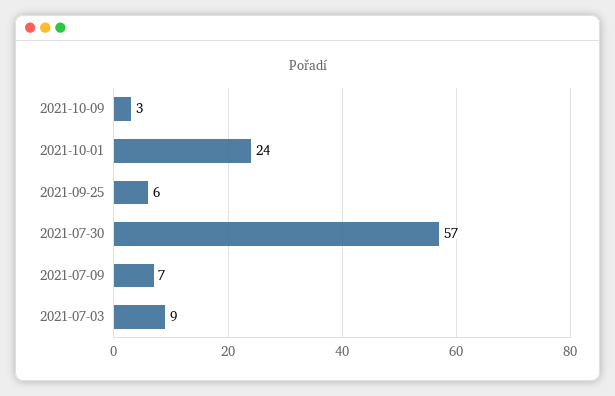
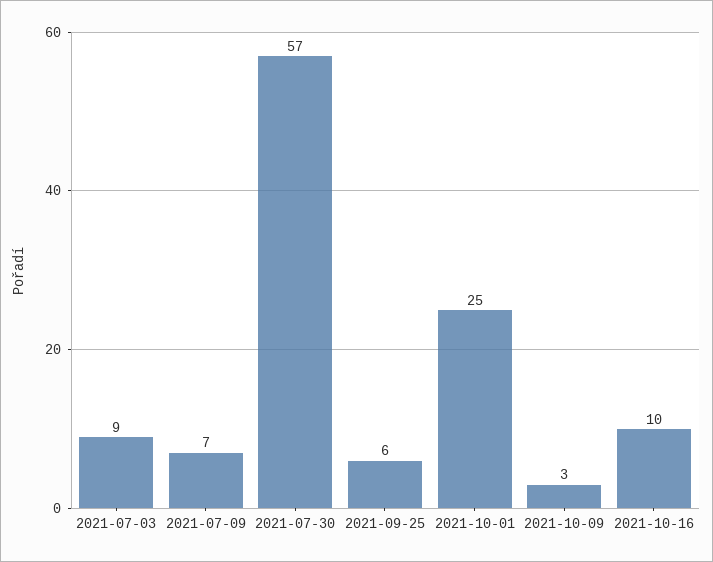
2021-10-01: 24 -> 25
2021-10-16: none -> 10

